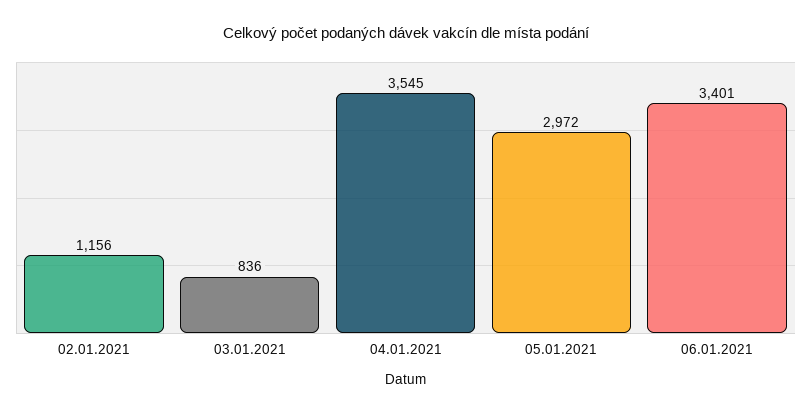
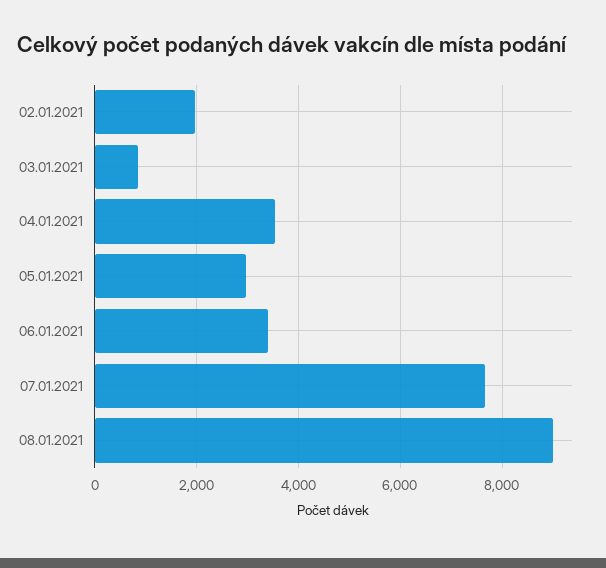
02.01.2021: 1156 -> 2000
07.01.2021: none -> 7600
08.01.2021: none -> 9000

